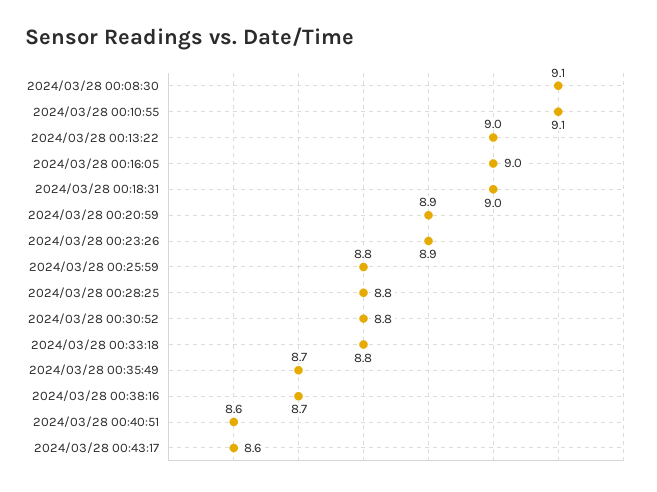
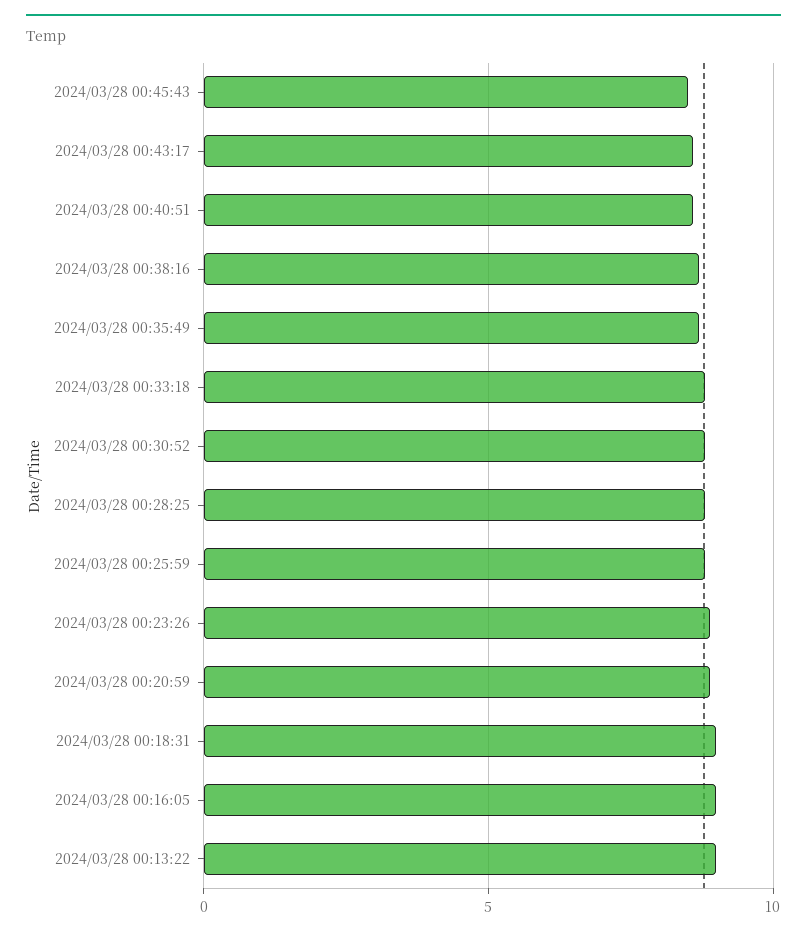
2024/03/28 00:08:30: 9.1 -> none
2024/03/28 00:10:55: 9.1 -> none
2024/03/28 00:45:43: none -> 8.5

